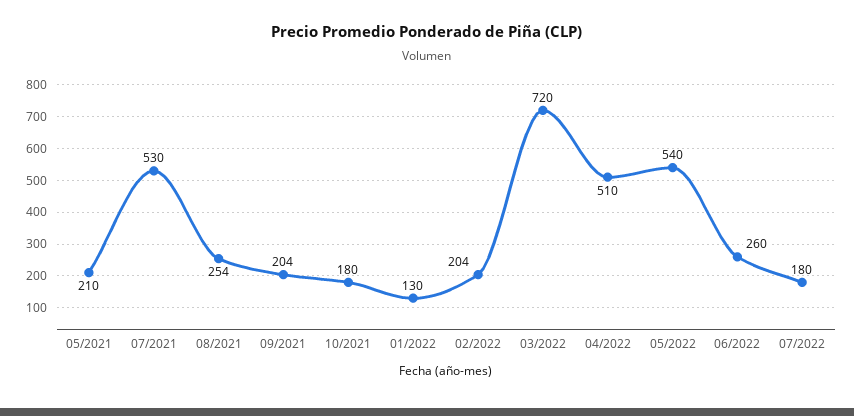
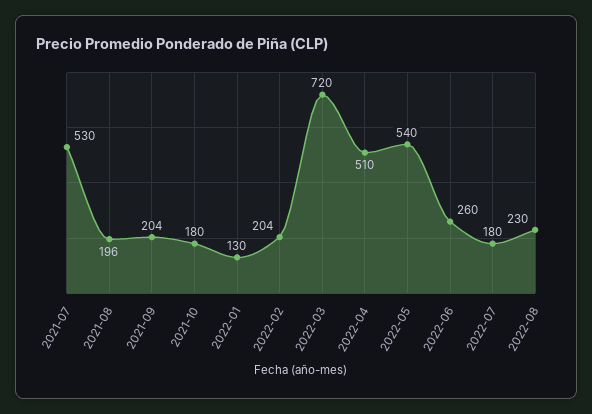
05/2021: 210 -> none
08/2021: 254 -> 196
2022-08: none -> 230

